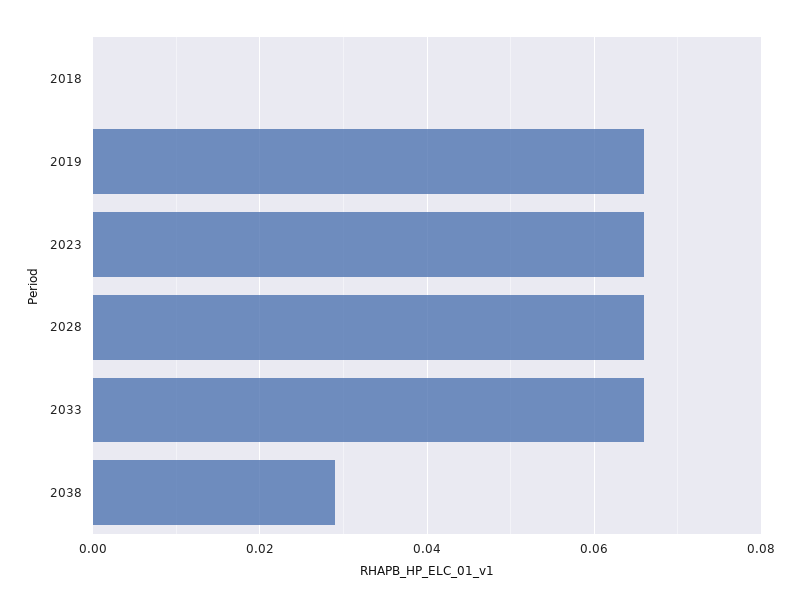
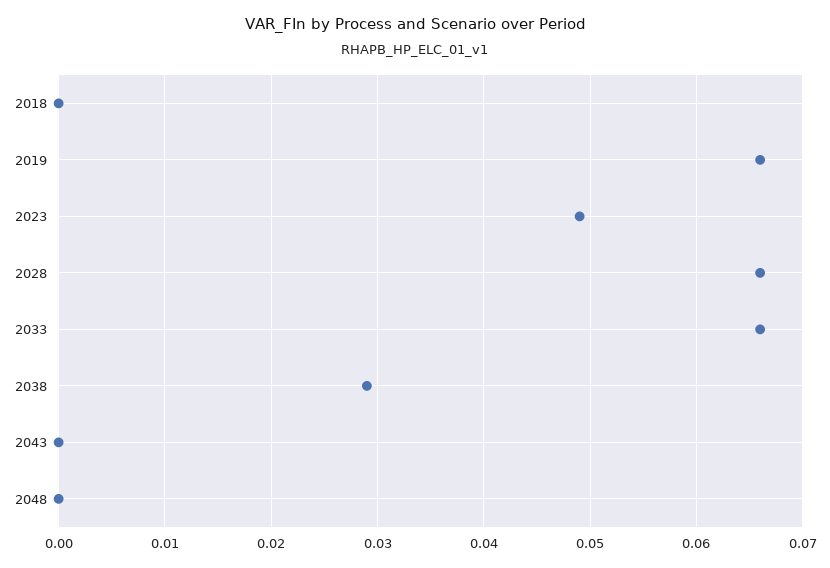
2023: 0.065 -> 0.049
2043: none -> 0
2048: none -> 0

